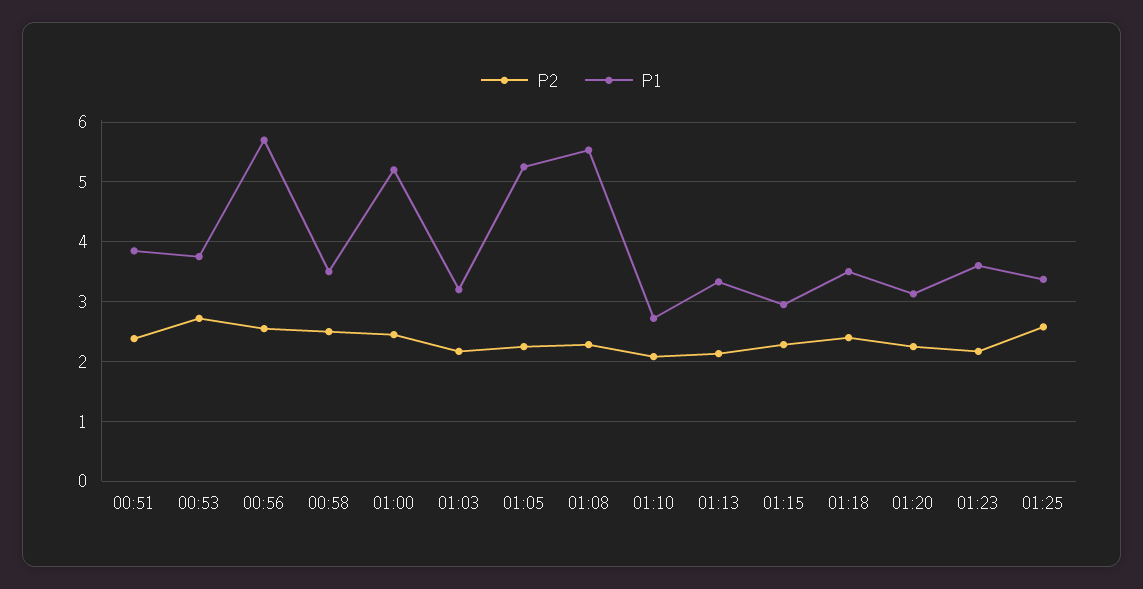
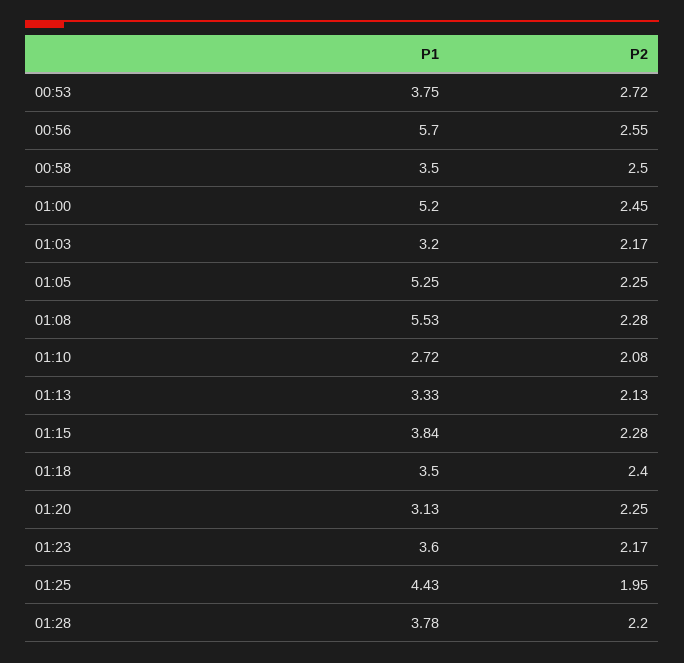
P2, 00:51: 2.4 -> none
P1, 00:51: 3.8 -> none
P1, 01:15: 3 -> 3.84
P2, 01:25: 2.6 -> 1.95
P1, 01:25: 3.4 -> 4.43
P1, 01:28: none -> 3.78
P2, 01:28: none -> 2.2

